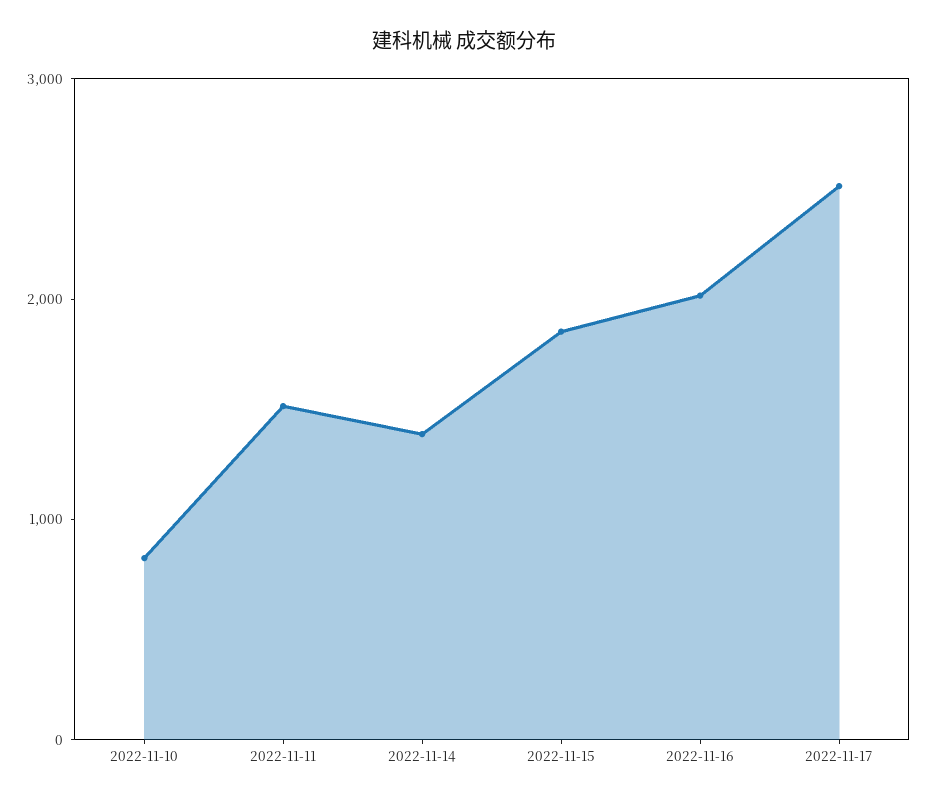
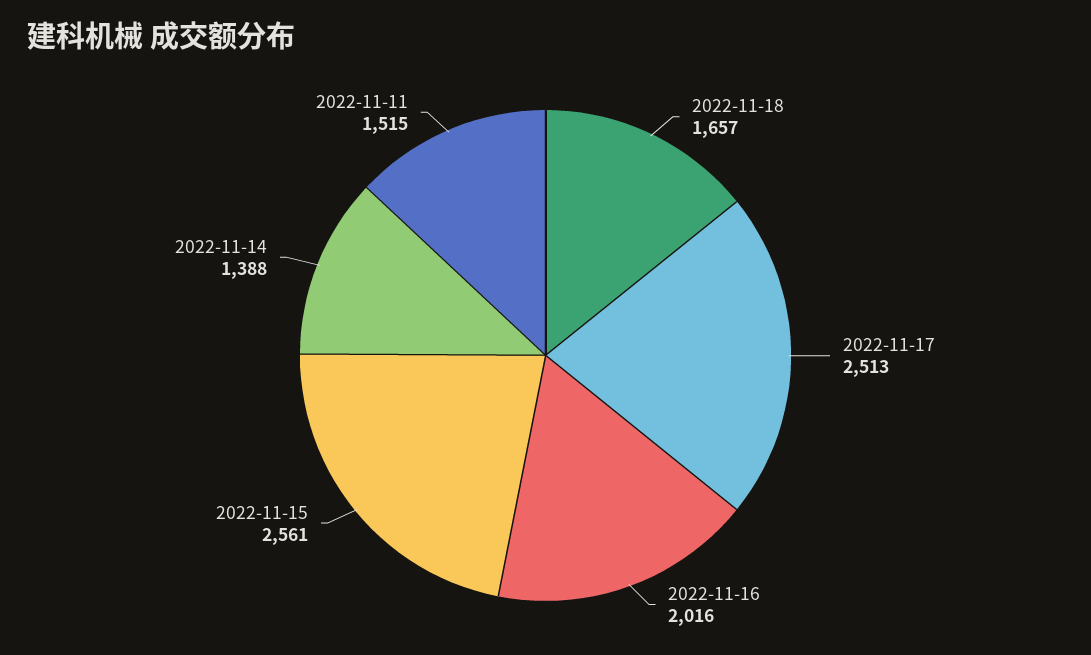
2022-11-10: 800 -> none
2022-11-15: 1800 -> 2561
2022-11-18: none -> 1657

